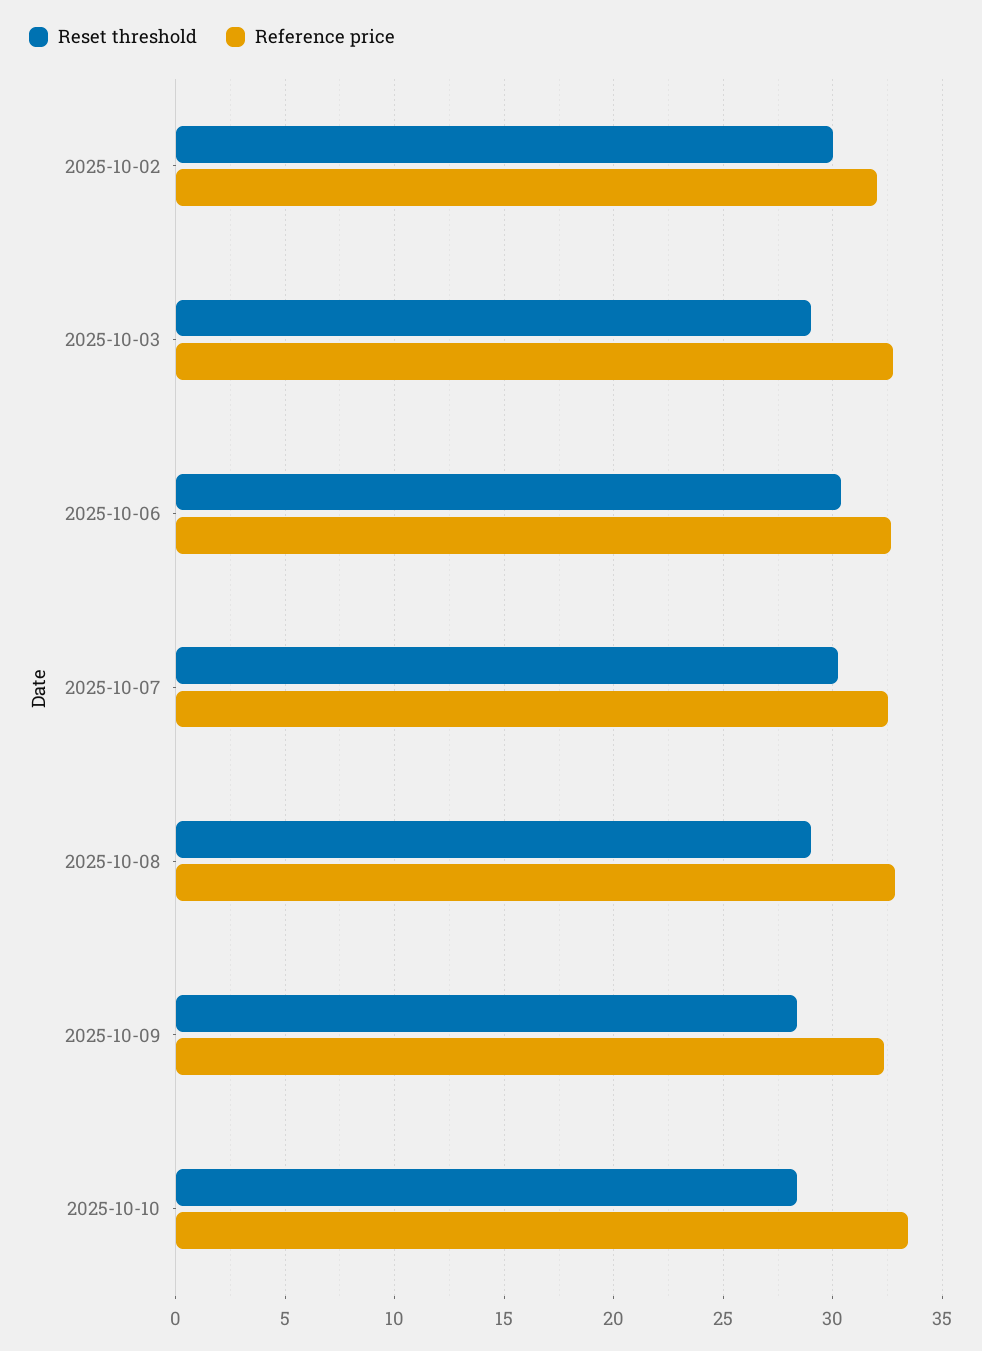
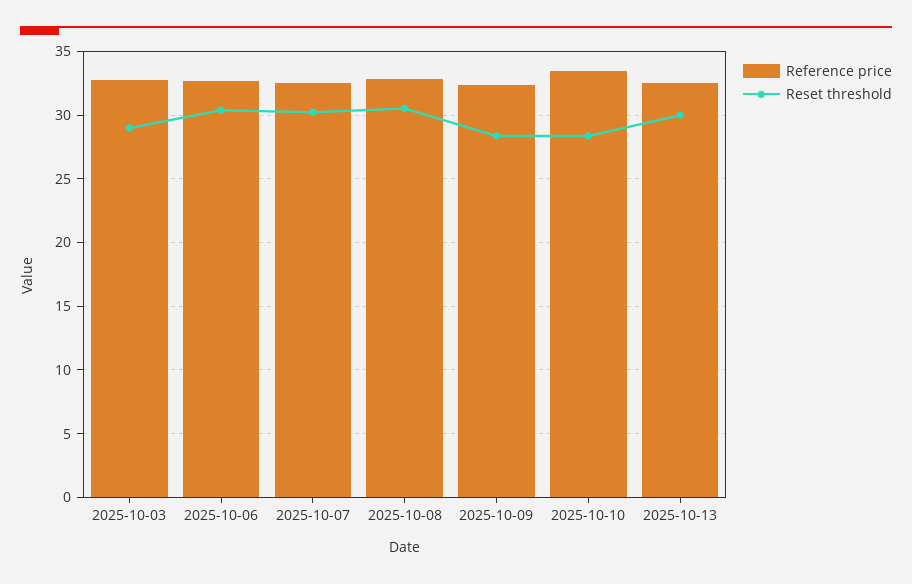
Reset threshold, 2025-10-02: 30 -> none
Reference price, 2025-10-02: 32 -> none
Reset threshold, 2025-10-08: 29 -> 30.5
Reference price, 2025-10-13: none -> 32.5
Reset threshold, 2025-10-13: none -> 30

